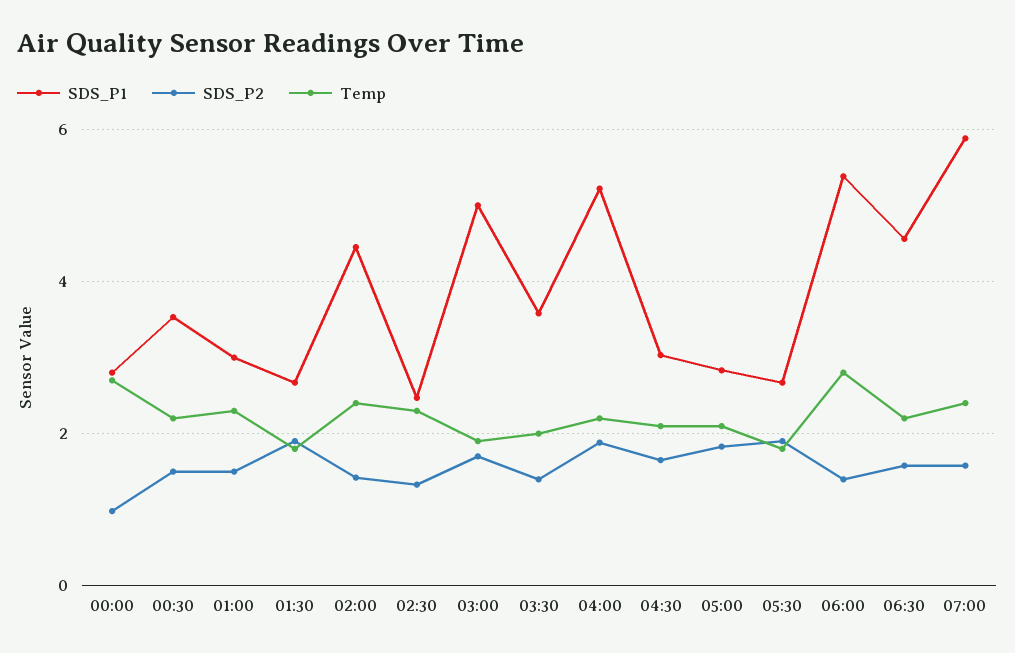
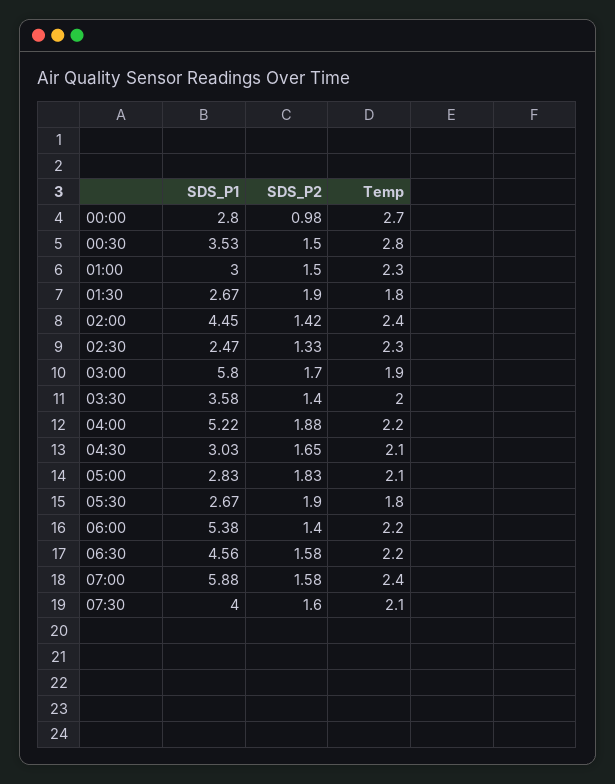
Temp, 00:30: 2.2 -> 2.8
SDS_P1, 03:00: 5 -> 5.8
Temp, 06:00: 2.8 -> 2.2
SDS_P1, 07:30: none -> 4
SDS_P2, 07:30: none -> 1.6
Temp, 07:30: none -> 2.1

